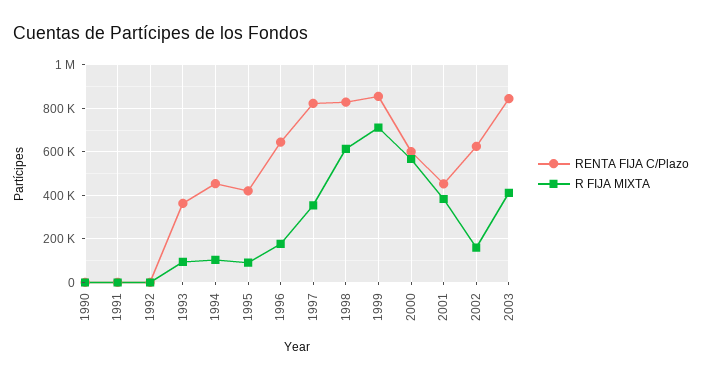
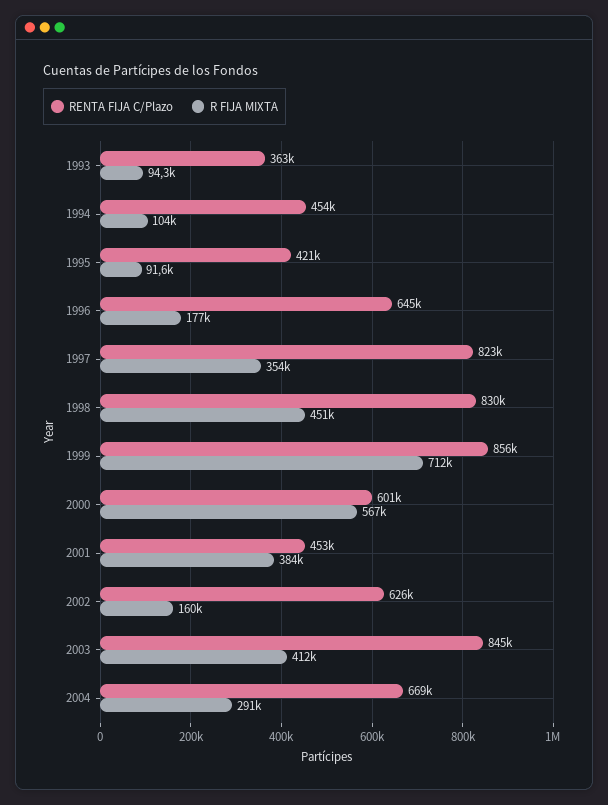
RENTA FIJA C/Plazo, 1990: 0 -> none
R FIJA MIXTA, 1990: 0 -> none
RENTA FIJA C/Plazo, 1991: 0 -> none
R FIJA MIXTA, 1991: 0 -> none
RENTA FIJA C/Plazo, 1992: 0 -> none
R FIJA MIXTA, 1992: 0 -> none
R FIJA MIXTA, 1998: 600000 -> 451000
RENTA FIJA C/Plazo, 2004: none -> 669000
R FIJA MIXTA, 2004: none -> 291000

